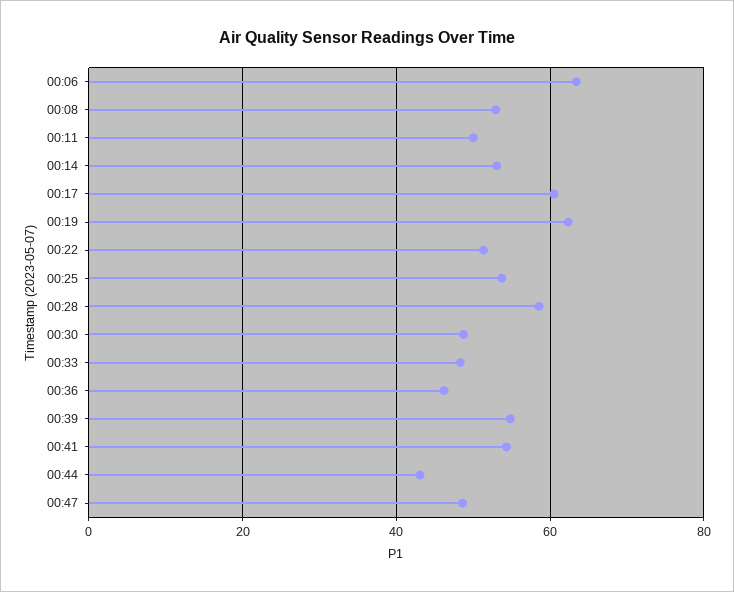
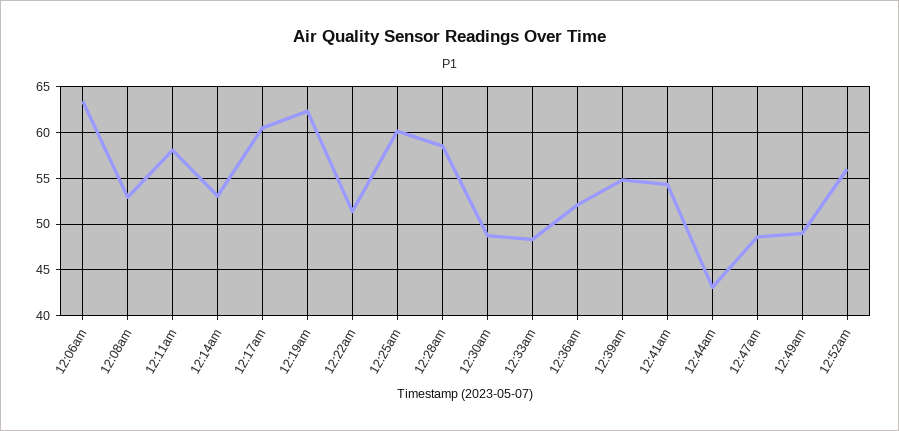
00:11: 50 -> 58
00:25: 54 -> 60
00:36: 46 -> 52
12:49am: none -> 49
12:52am: none -> 56

